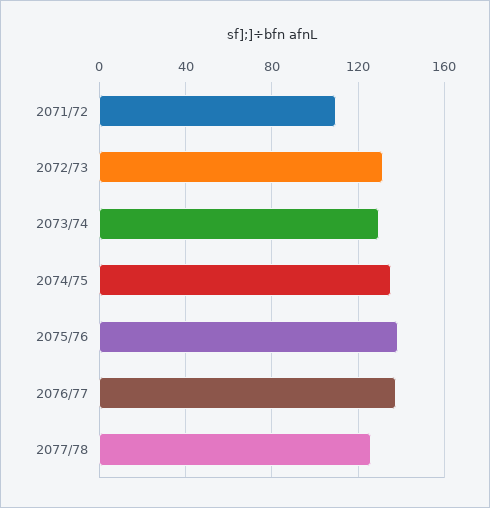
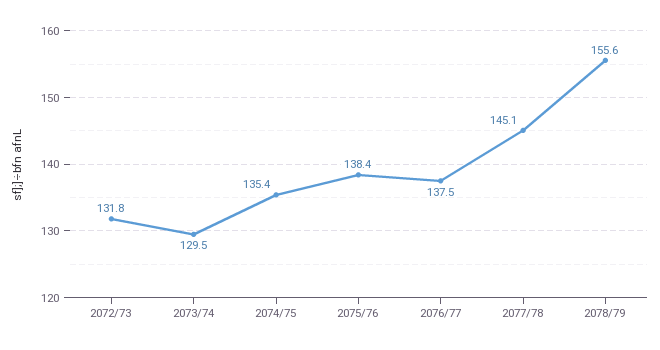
2071/72: 110 -> none
2077/78: 125 -> 145.1
2078/79: none -> 155.6

